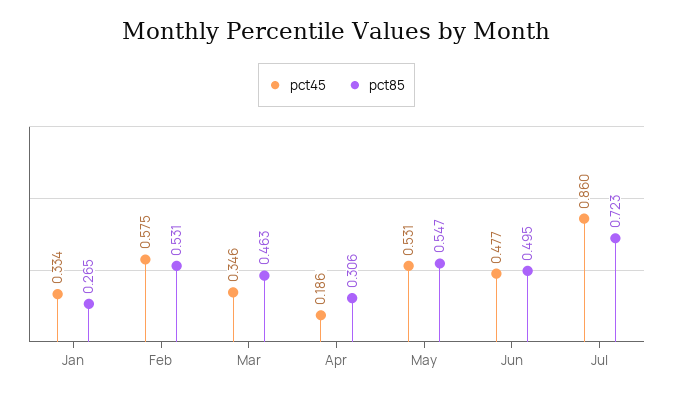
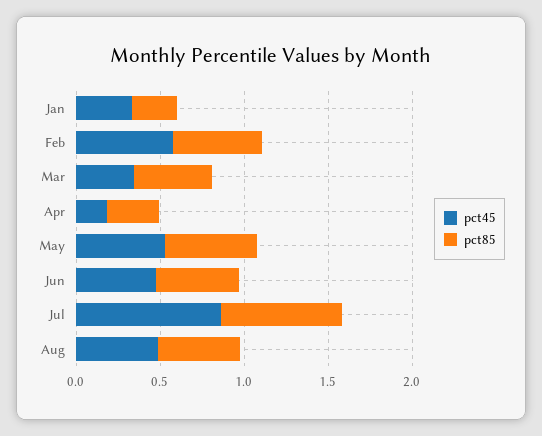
pct45, Aug: none -> 0.5
pct85, Aug: none -> 0.5

